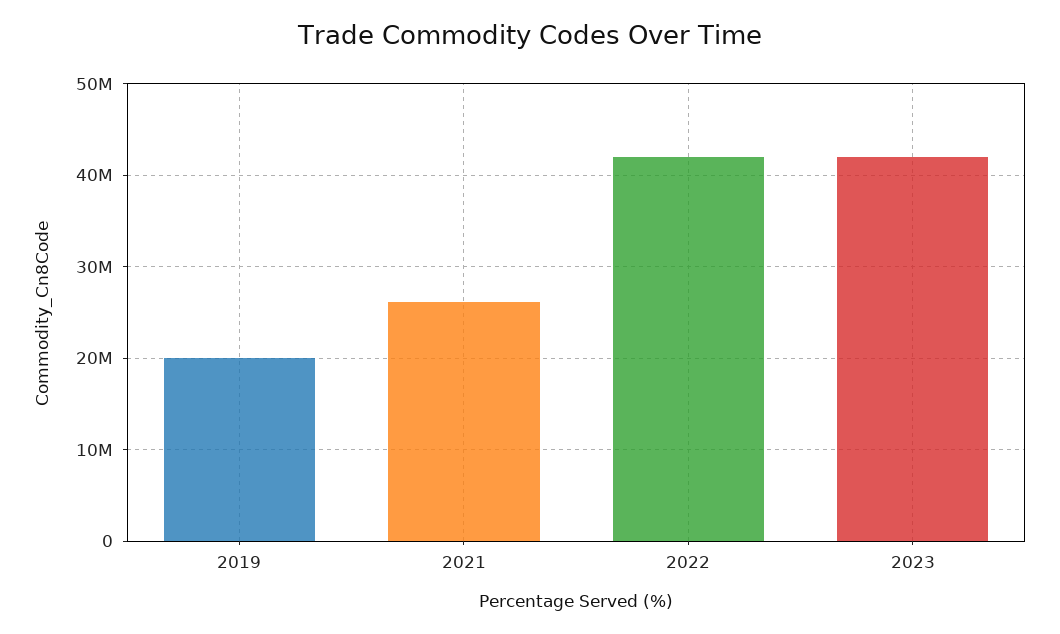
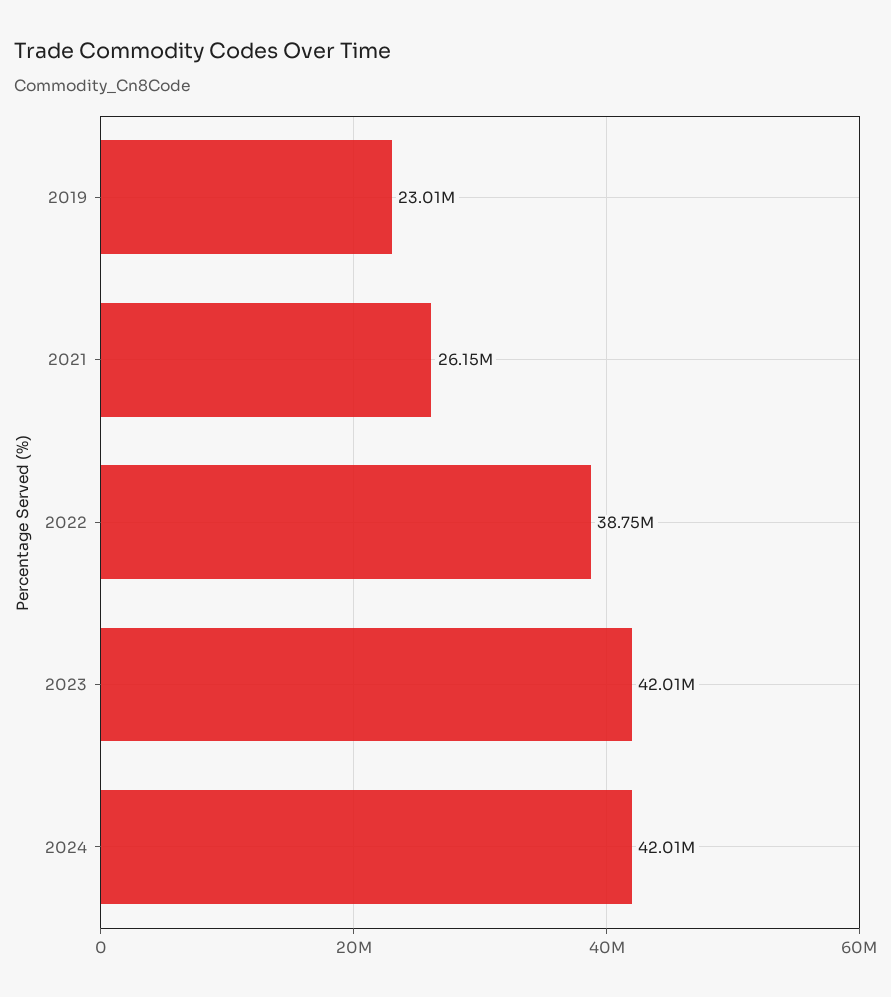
2019: 20000000 -> 23010000
2022: 42000000 -> 38750000
2024: none -> 42010000

